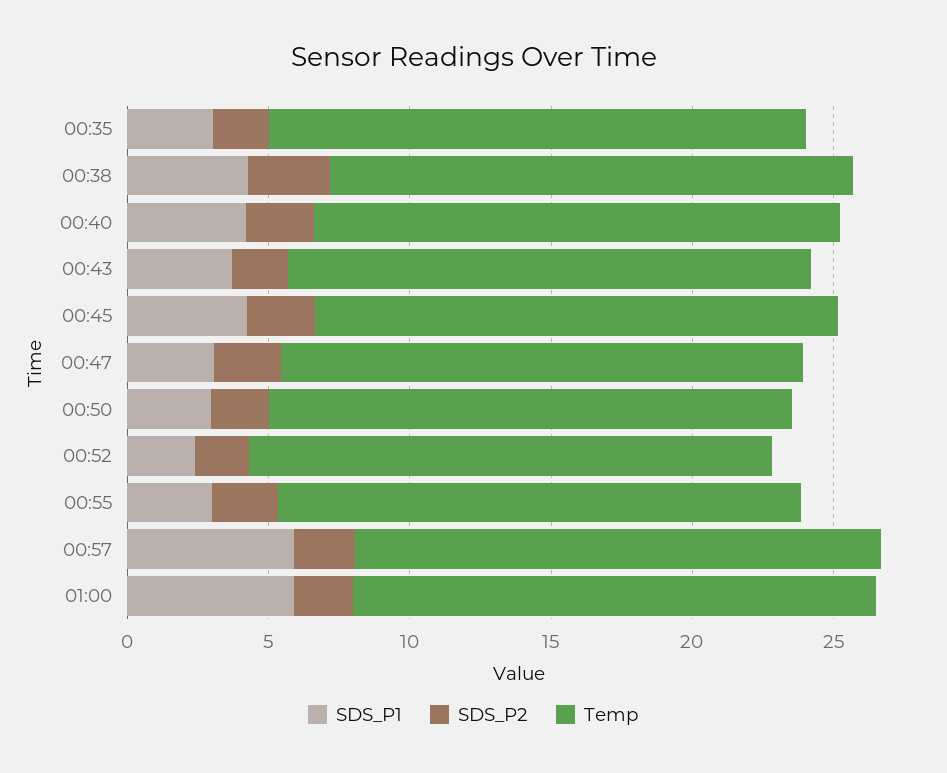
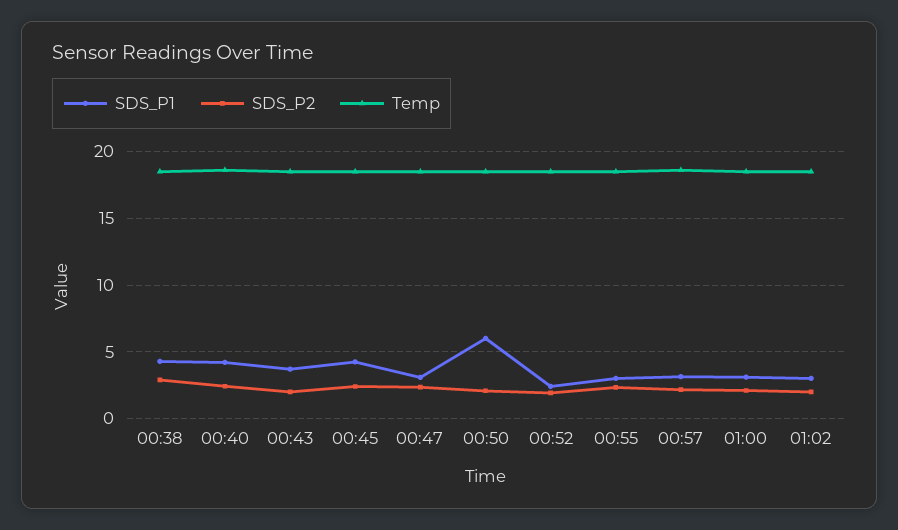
SDS_P1, 00:35: 3 -> none
SDS_P2, 00:35: 2 -> none
Temp, 00:35: 19 -> none
SDS_P1, 00:50: 3 -> 6
SDS_P1, 00:57: 6 -> 3
SDS_P1, 01:00: 6 -> 3
SDS_P1, 01:02: none -> 3
SDS_P2, 01:02: none -> 2
Temp, 01:02: none -> 18.5

